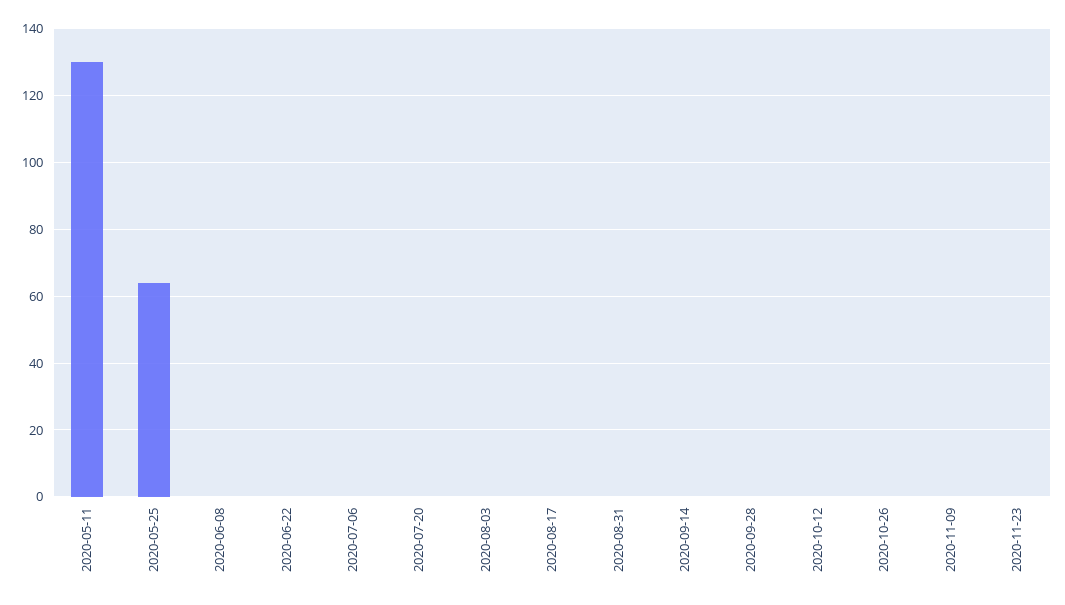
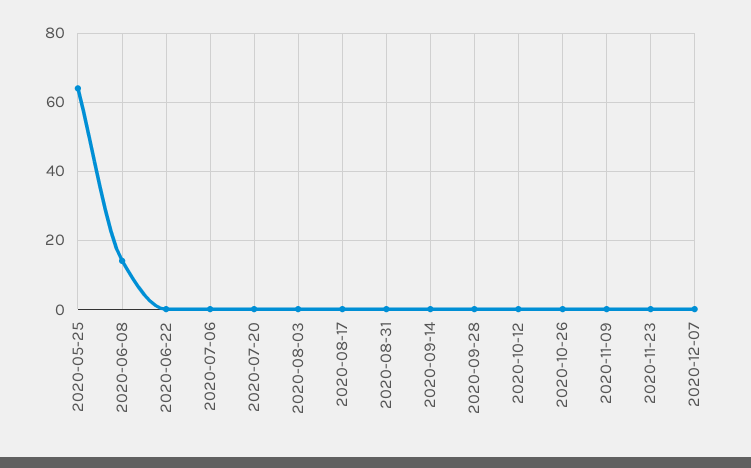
2020-05-11: 130 -> none
2020-06-08: 0 -> 15
2020-12-07: none -> 0

